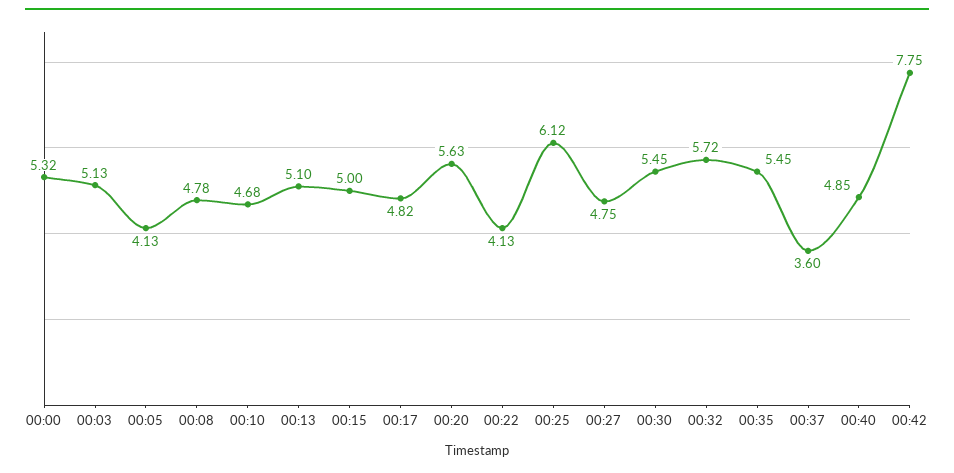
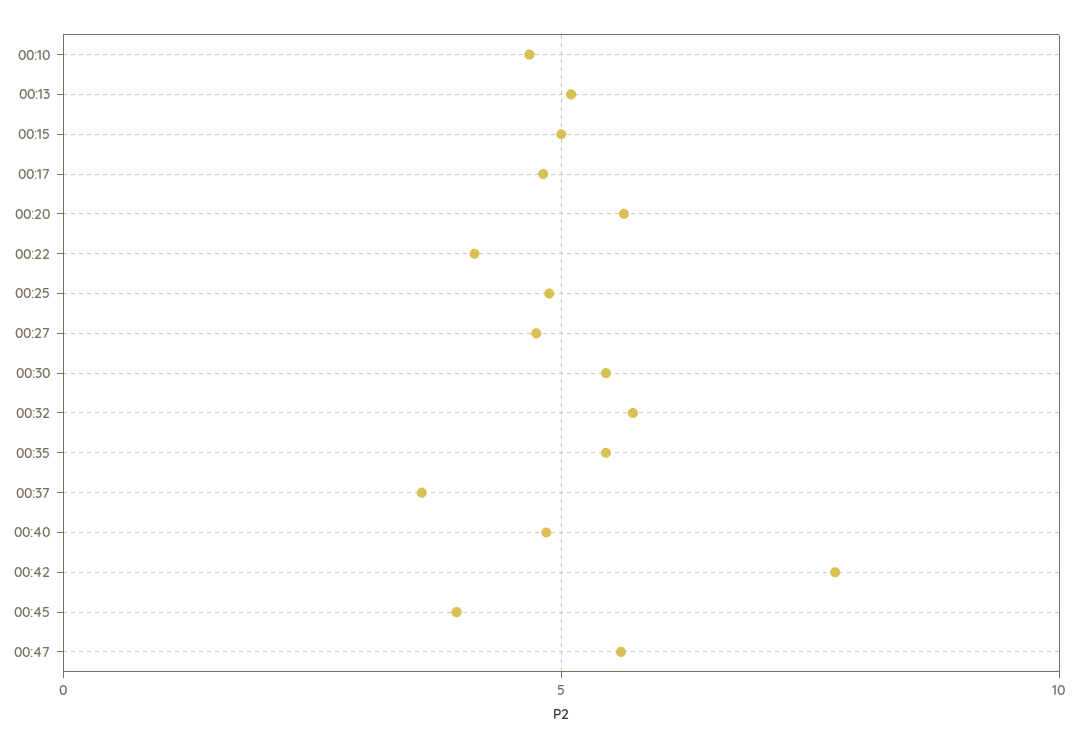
00:00: 5.32 -> none
00:03: 5.13 -> none
00:05: 4.13 -> none
00:08: 4.78 -> none
00:25: 6.12 -> 5
00:45: none -> 4
00:47: none -> 5.5

